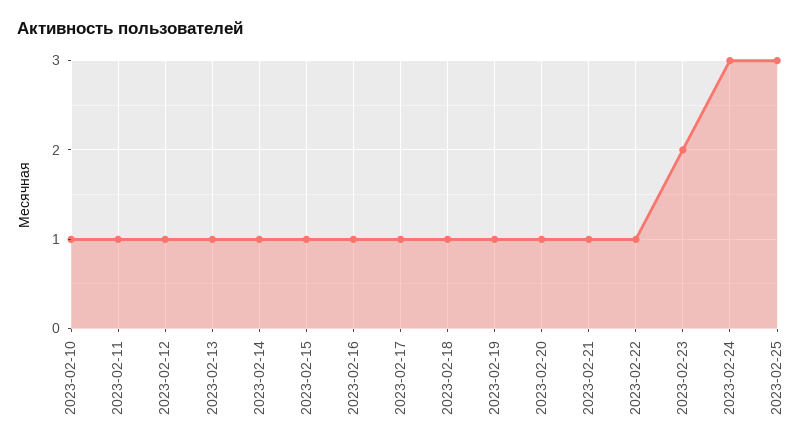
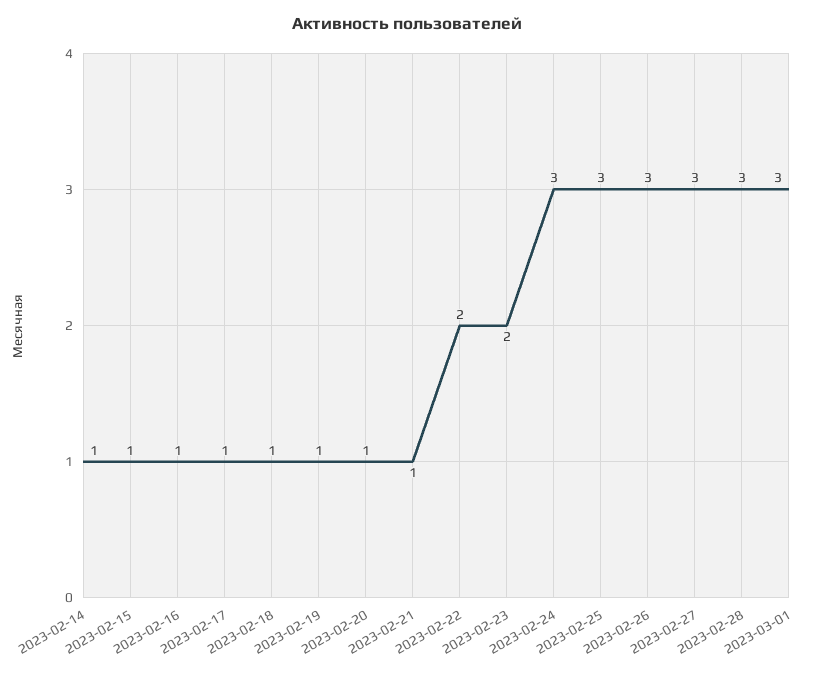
2023-02-10: 1 -> none
2023-02-11: 1 -> none
2023-02-12: 1 -> none
2023-02-13: 1 -> none
2023-02-22: 1 -> 2
2023-02-26: none -> 3
2023-02-27: none -> 3
2023-02-28: none -> 3
2023-03-01: none -> 3

